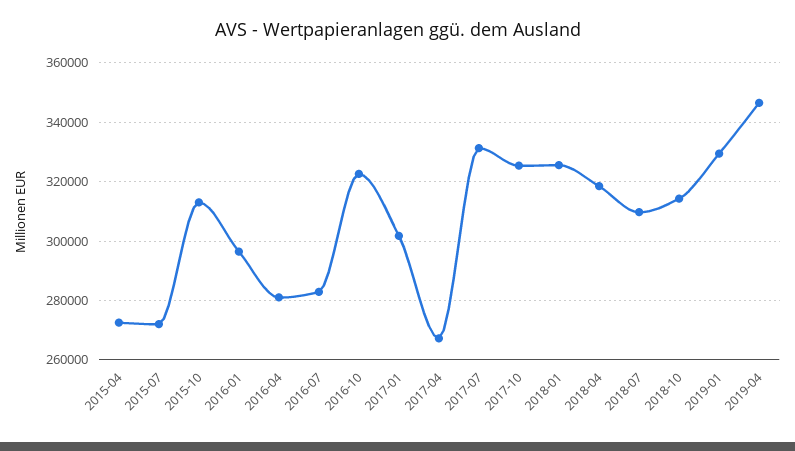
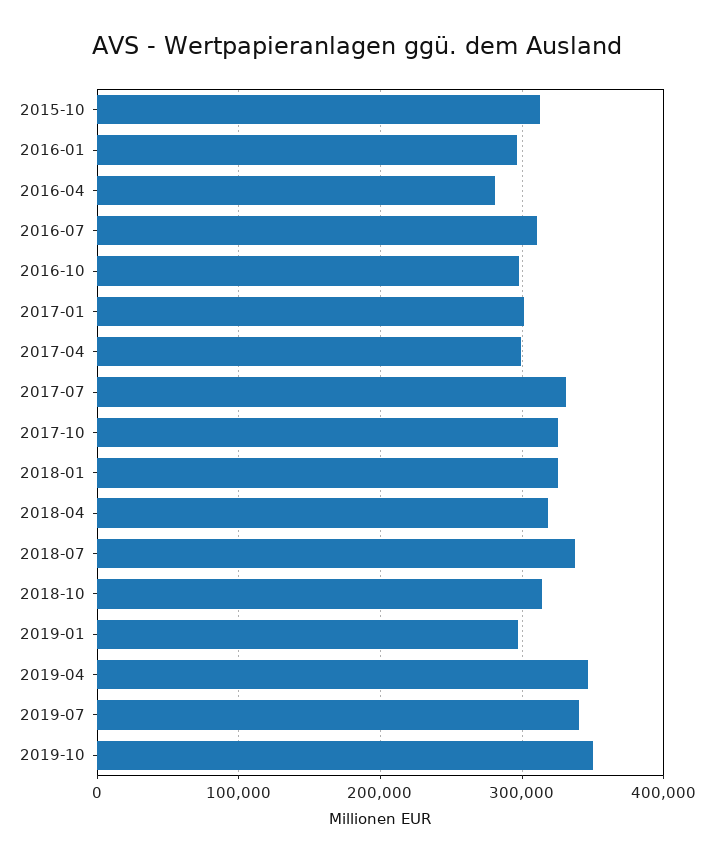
2015-04: 272500 -> none
2015-07: 272500 -> none
2016-07: 282500 -> 310000
2016-10: 322500 -> 300000
2017-04: 267500 -> 300000
2018-07: 310000 -> 340000
2019-01: 330000 -> 300000
2019-07: none -> 340000
2019-10: none -> 350000

